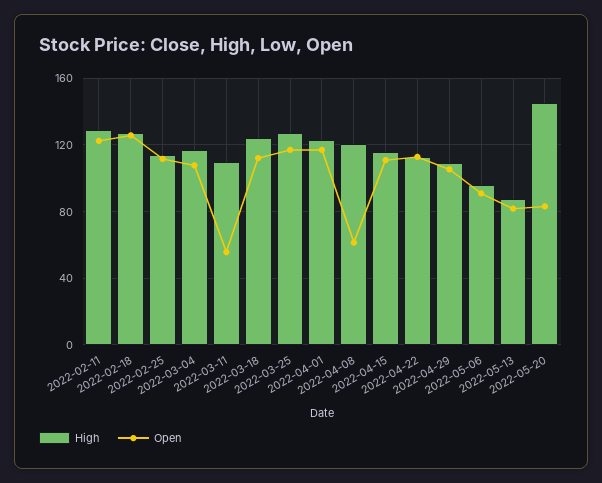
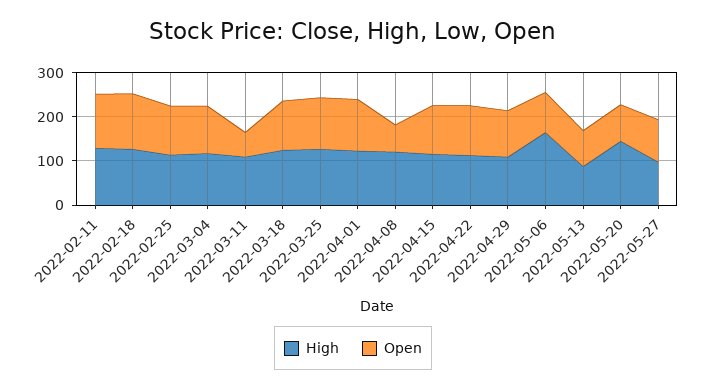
High, 2022-05-06: 95 -> 160
High, 2022-05-27: none -> 100
Open, 2022-05-27: none -> 100

